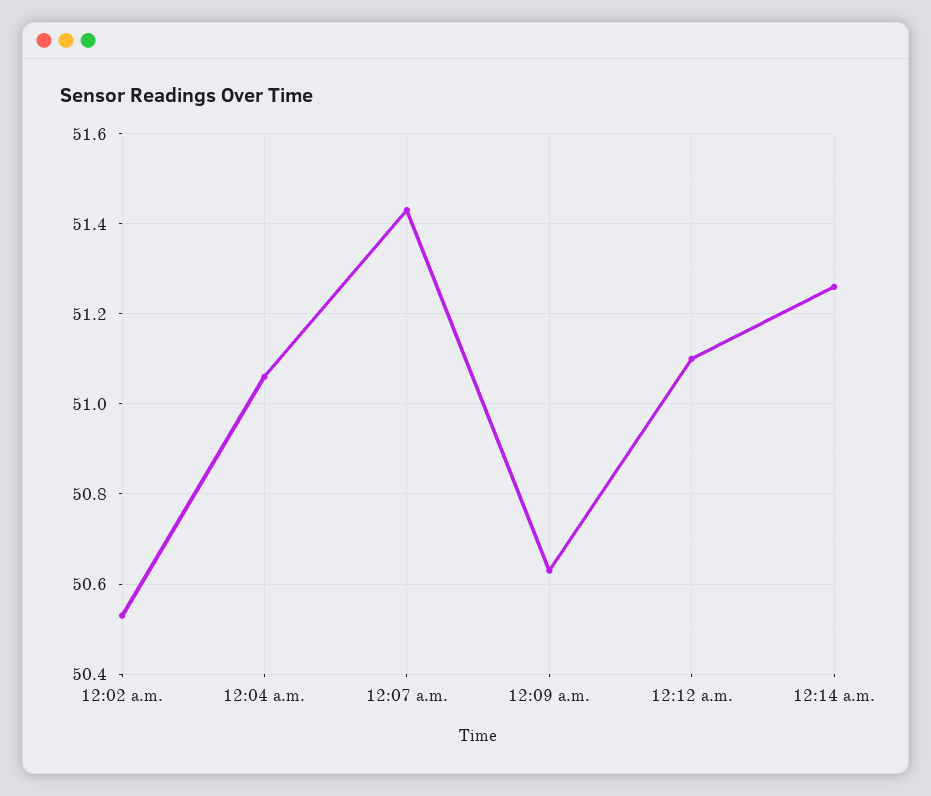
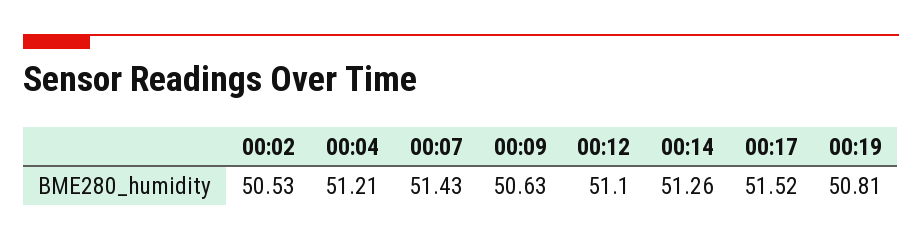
12:04 a.m.: 51.05 -> 51.21
00:17: none -> 51.52
00:19: none -> 50.81

